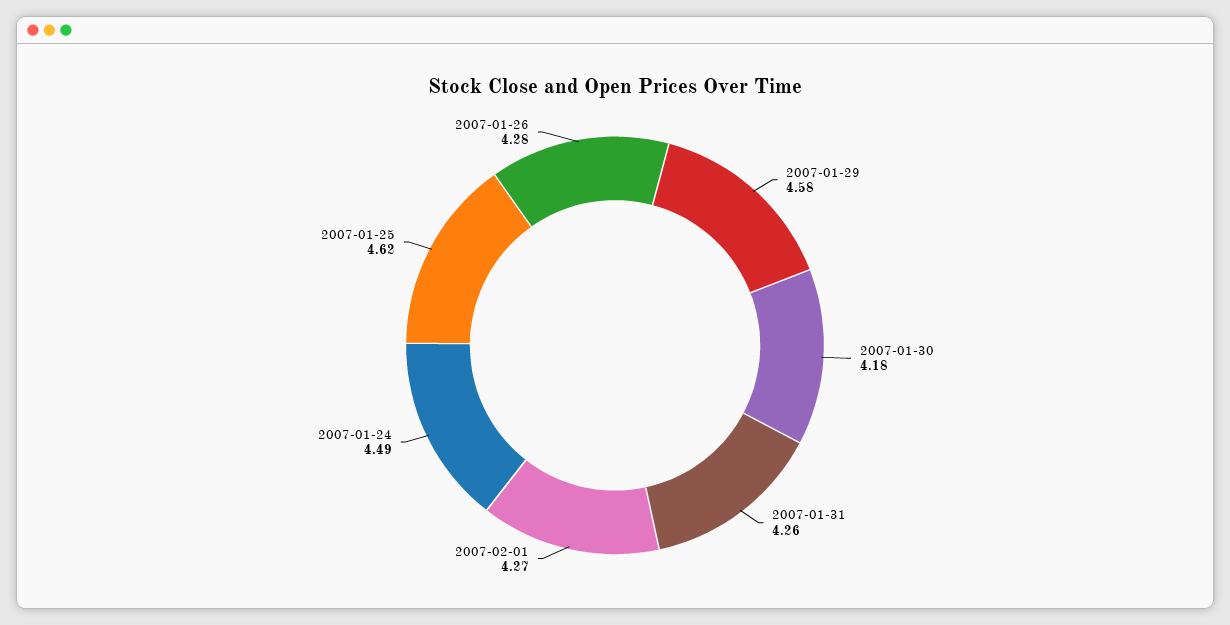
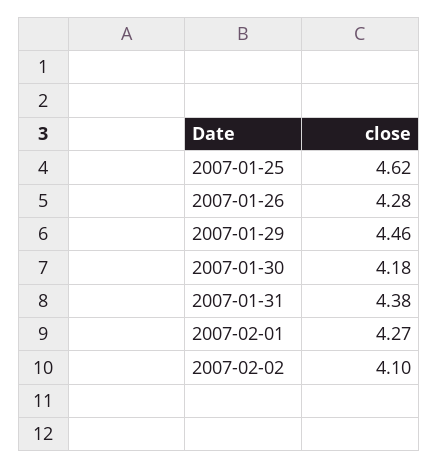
2007-01-29: 4.58 -> 4.46
2007-01-31: 4.26 -> 4.38
2007-01-24: 4.49 -> none
2007-02-02: none -> 4.1

